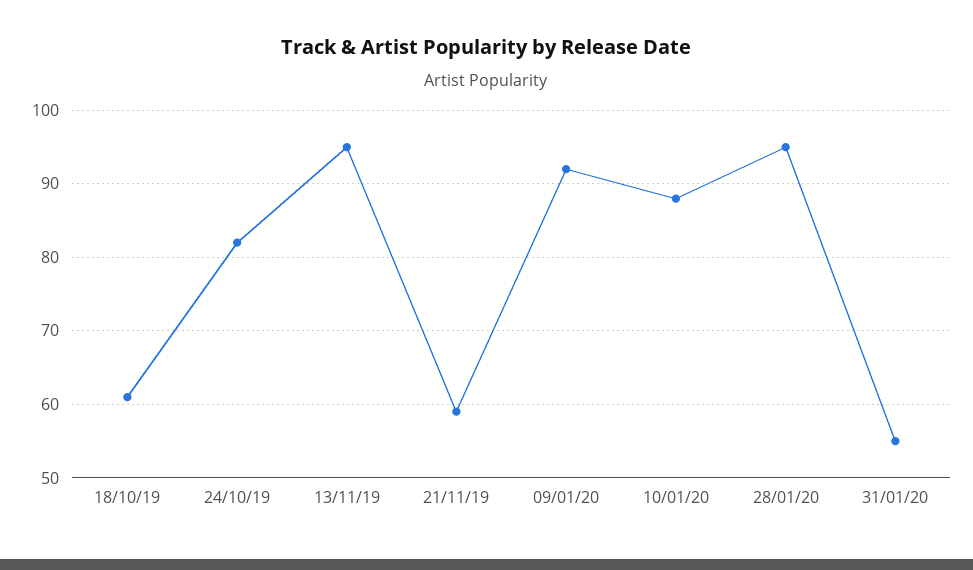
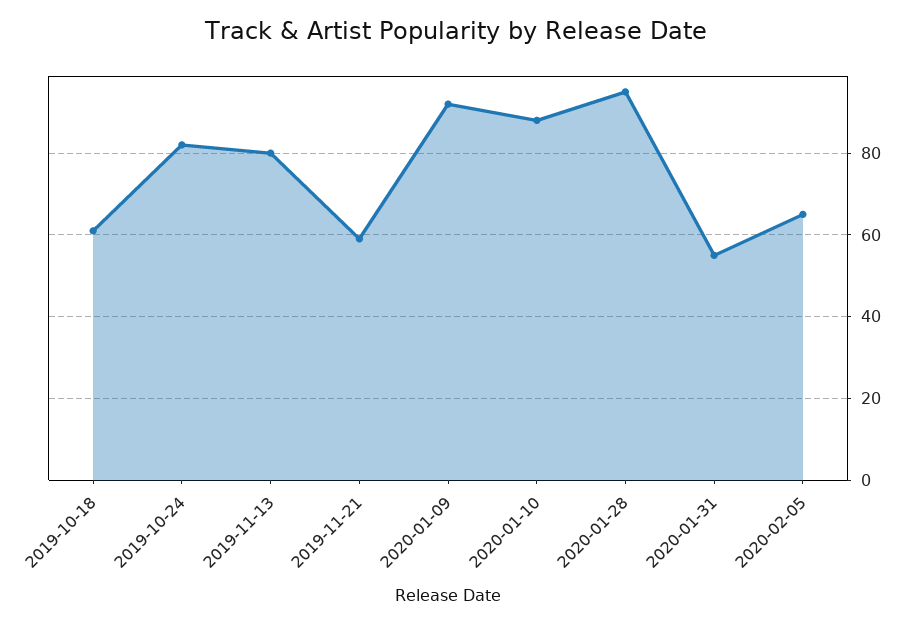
13/11/19: 95 -> 80
2020-02-05: none -> 65

